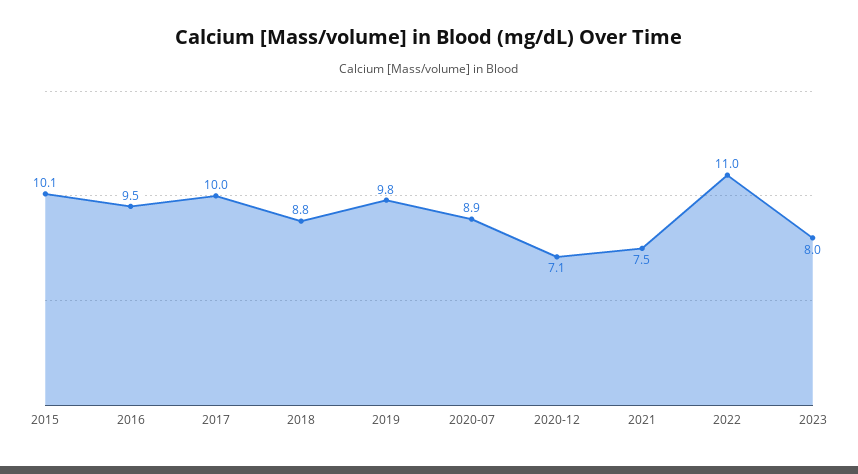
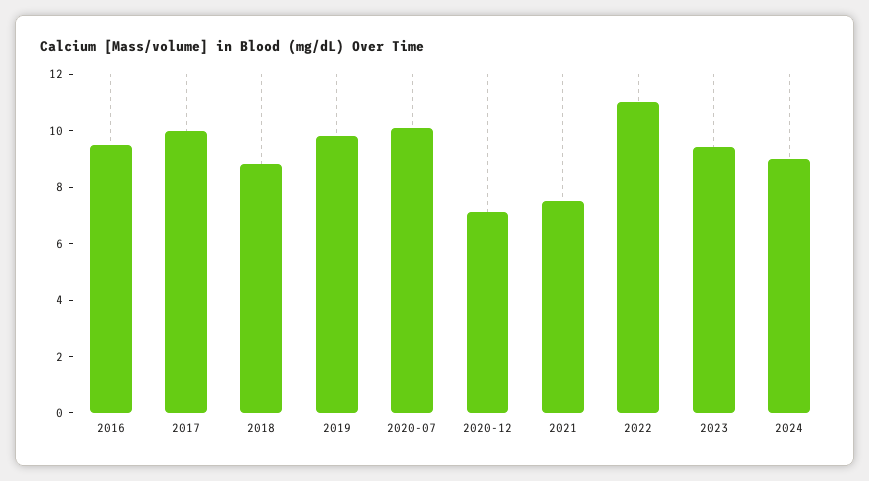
2015: 10.1 -> none
2020-07: 8.9 -> 10
2023: 8 -> 9.5
2024: none -> 9

